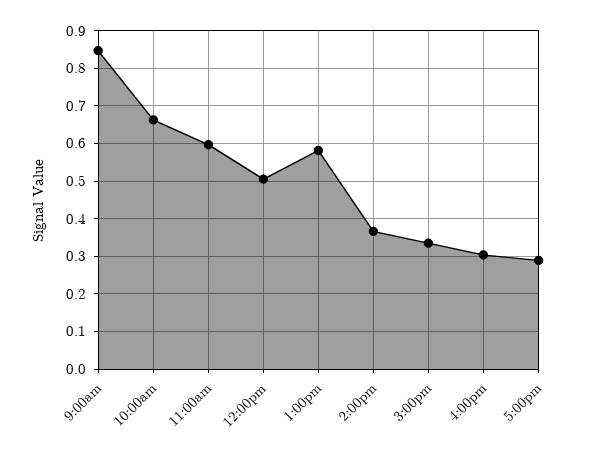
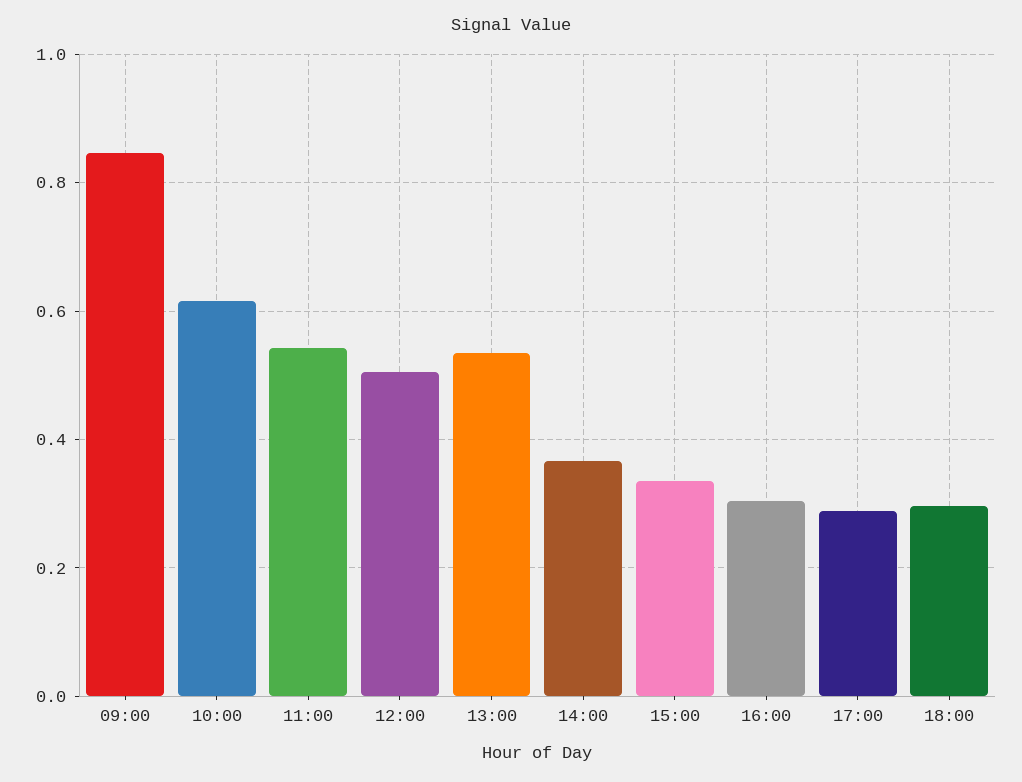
10:00am: 0.66 -> 0.62
11:00am: 0.6 -> 0.54
1:00pm: 0.58 -> 0.54
18:00: none -> 0.3

